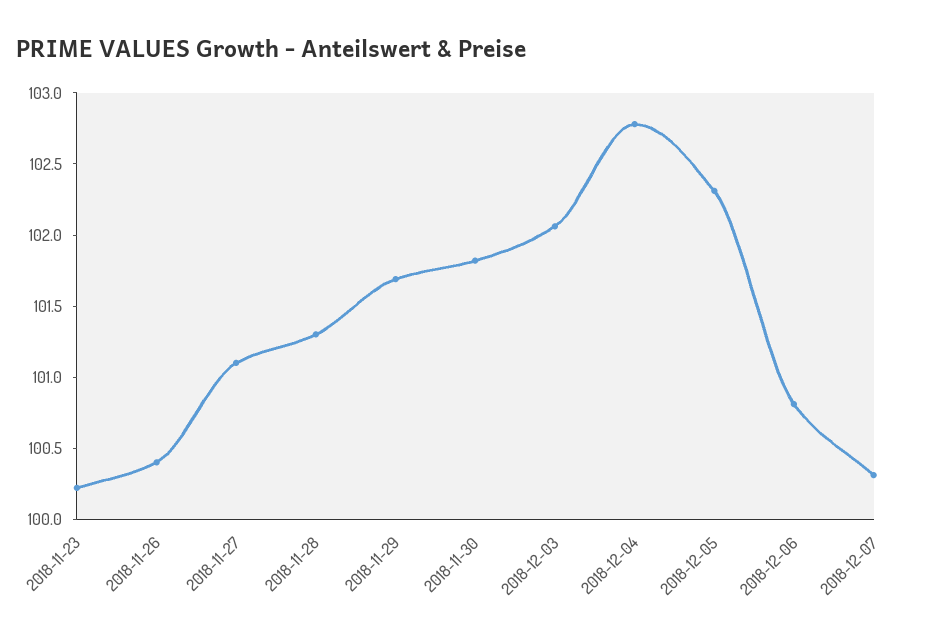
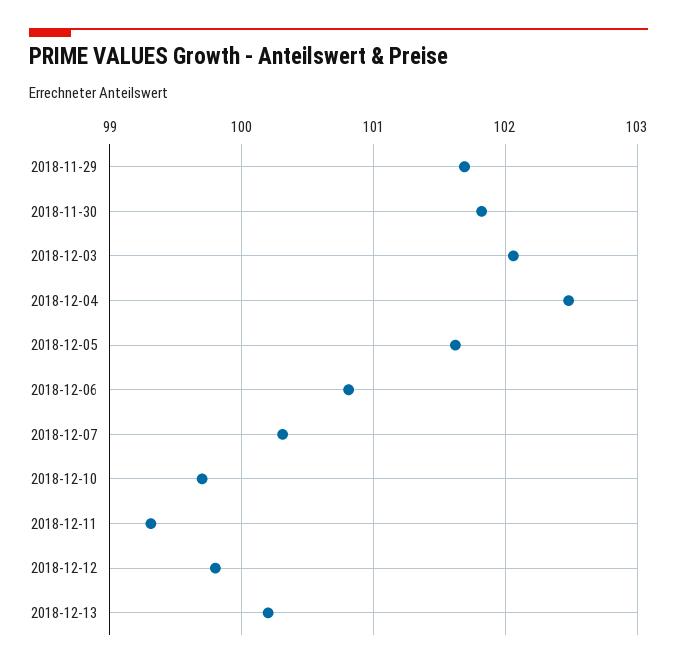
2018-11-23: 100.2 -> none
2018-11-26: 100.4 -> none
2018-11-27: 101.1 -> none
2018-11-28: 101.3 -> none
2018-12-04: 102.8 -> 102.5
2018-12-05: 102.3 -> 101.6
2018-12-10: none -> 99.7
2018-12-11: none -> 99.3
2018-12-12: none -> 99.8
2018-12-13: none -> 100.2

